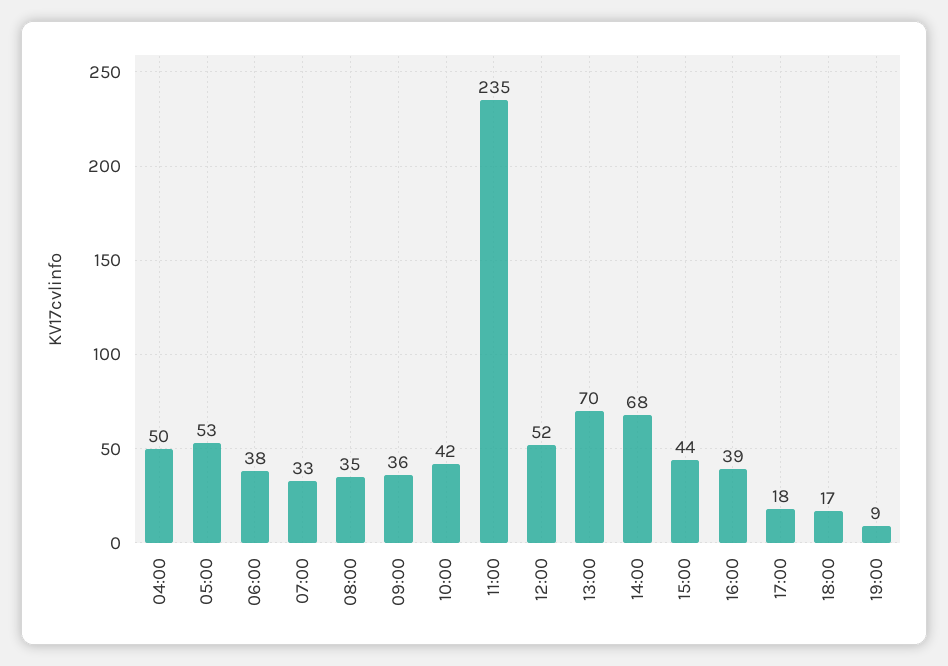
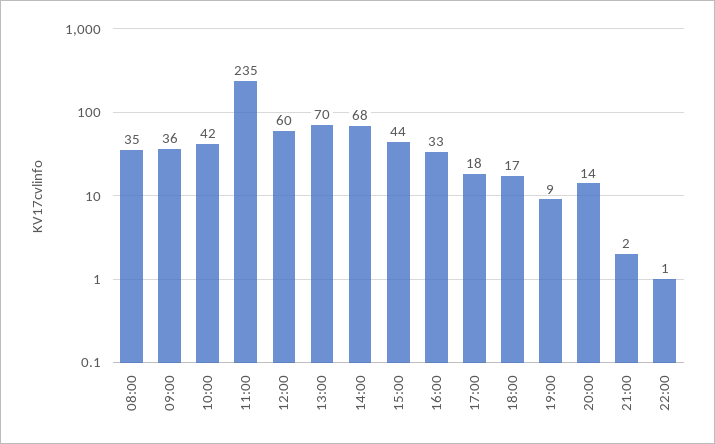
04:00: 50 -> none
05:00: 53 -> none
06:00: 38 -> none
07:00: 33 -> none
12:00: 52 -> 60
16:00: 39 -> 33
20:00: none -> 14
21:00: none -> 2
22:00: none -> 1

